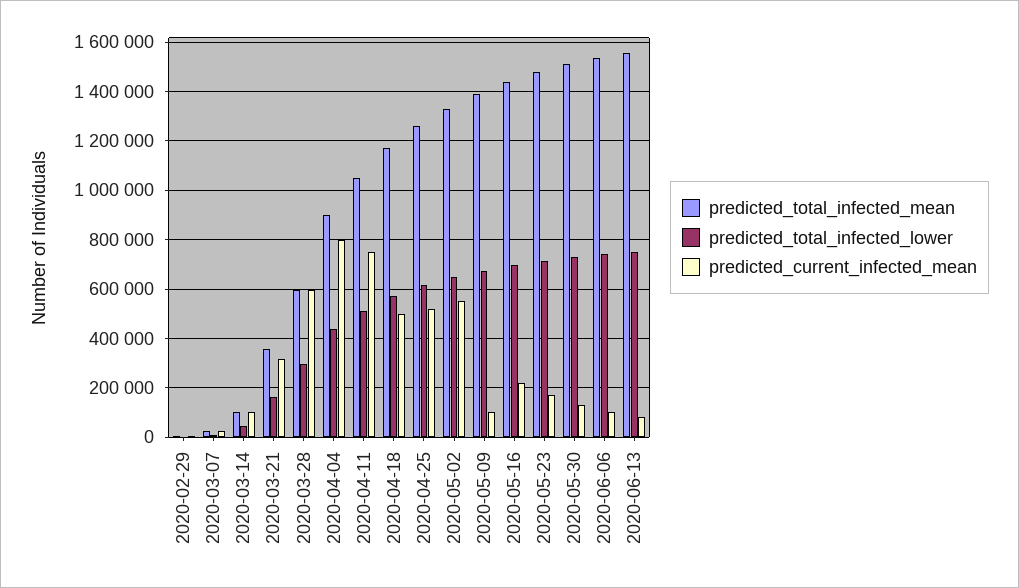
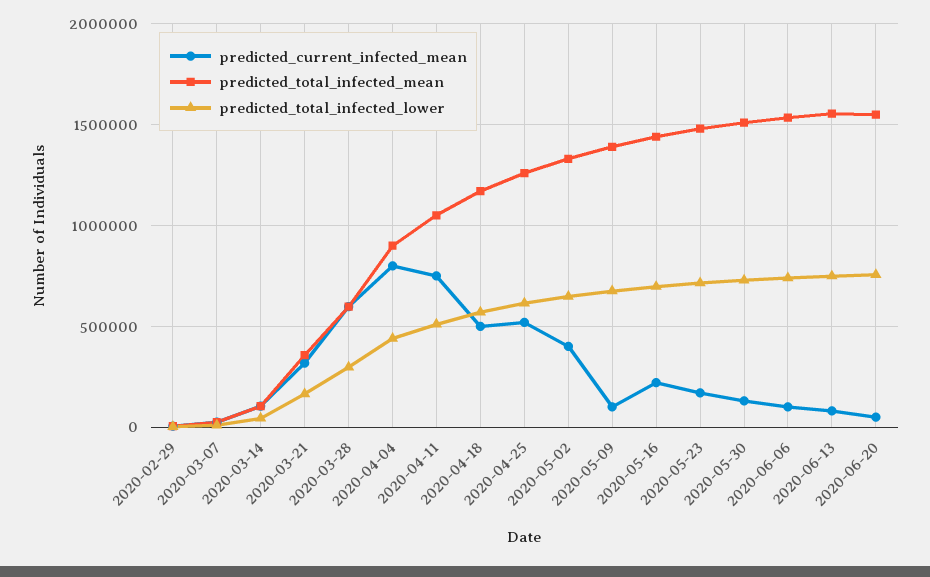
predicted_current_infected_mean, 2020-05-02: 550000 -> 400000
predicted_current_infected_mean, 2020-06-20: none -> 50000
predicted_total_infected_mean, 2020-06-20: none -> 1550000
predicted_total_infected_lower, 2020-06-20: none -> 750000

